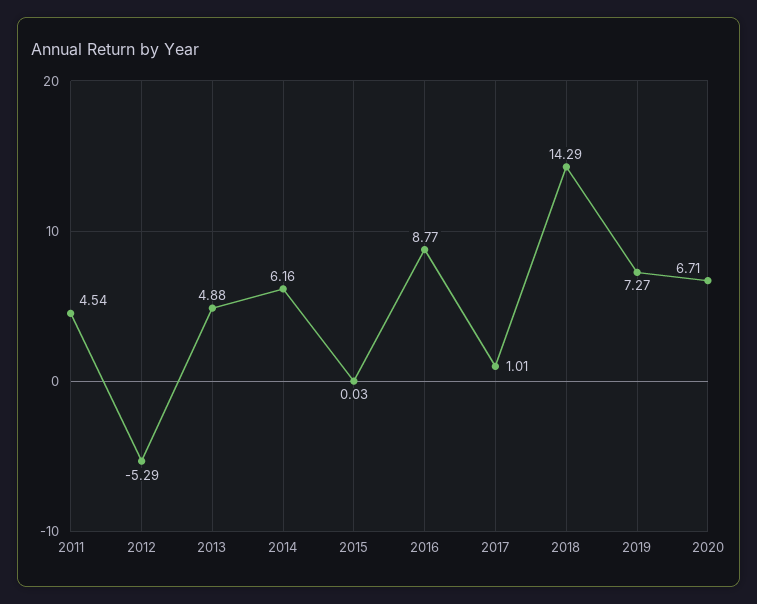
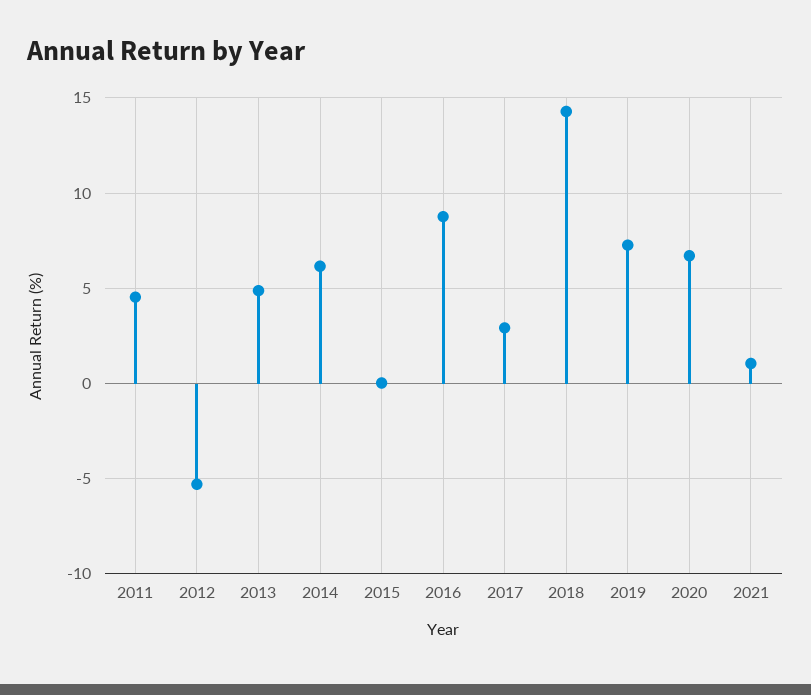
2017: 1.01 -> 3
2021: none -> 1

